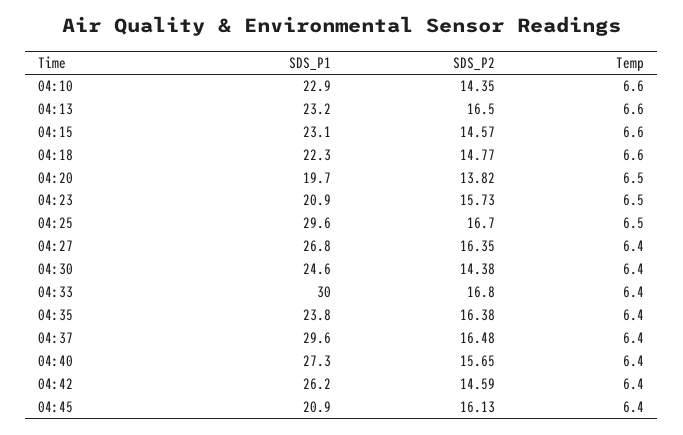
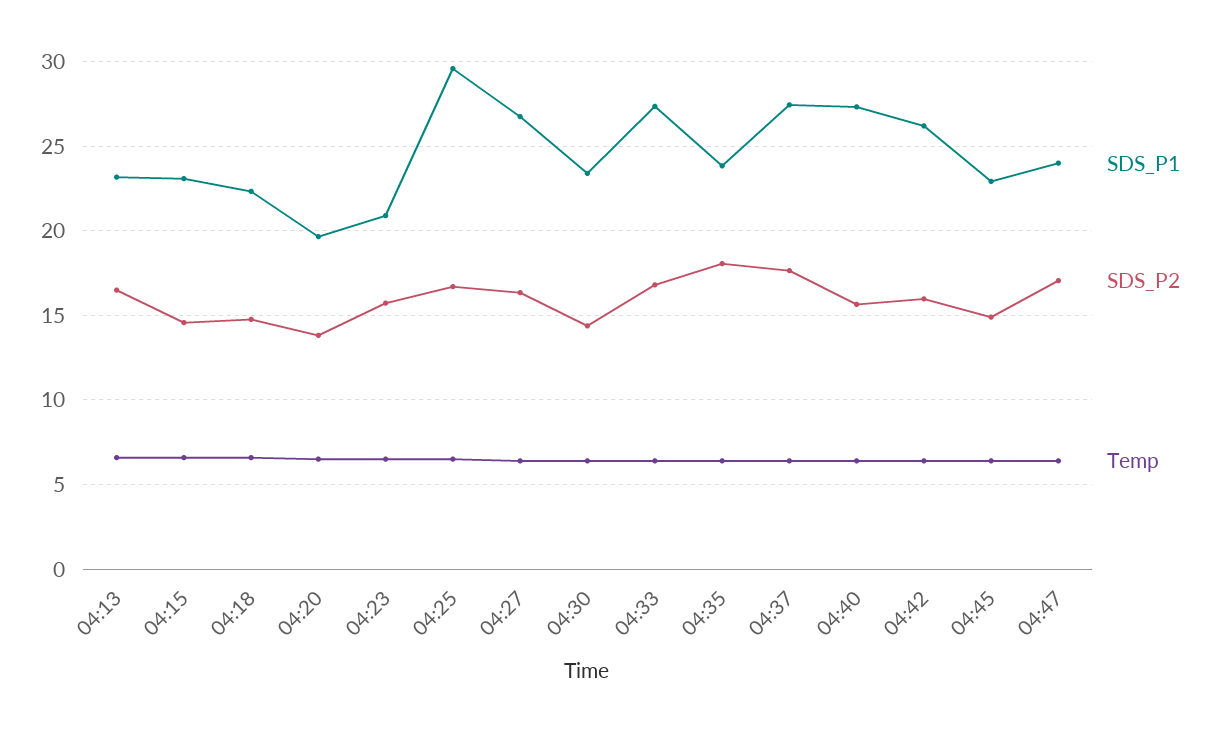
SDS_P1, 04:10: 22.9 -> none
SDS_P2, 04:10: 14.35 -> none
Temp, 04:10: 6.6 -> none
SDS_P1, 04:30: 24.6 -> 23.5
SDS_P1, 04:33: 30 -> 27.5
SDS_P2, 04:35: 16.38 -> 18
SDS_P1, 04:37: 29.6 -> 27.5
SDS_P2, 04:37: 16.48 -> 17.5
SDS_P2, 04:42: 14.59 -> 16
SDS_P1, 04:45: 20.9 -> 23
SDS_P2, 04:45: 16.13 -> 15
SDS_P1, 04:47: none -> 24
SDS_P2, 04:47: none -> 17
Temp, 04:47: none -> 6.5

